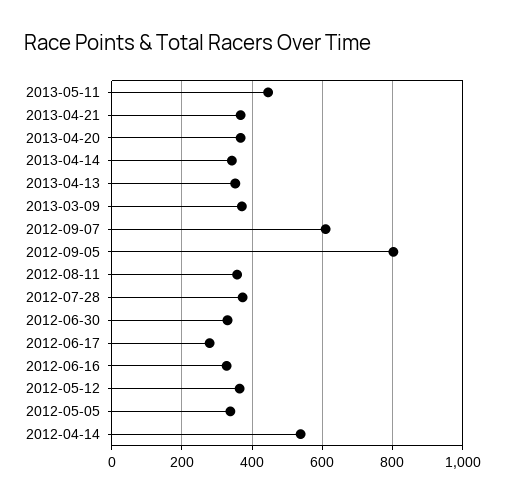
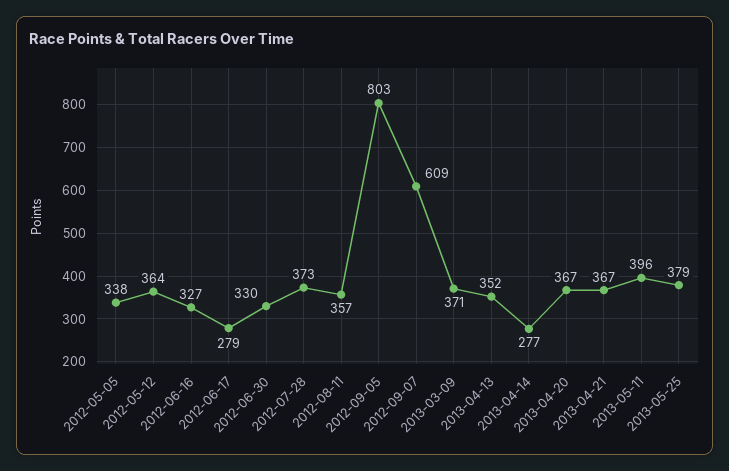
2013-05-11: 440 -> 396
2013-04-14: 340 -> 277
2012-04-14: 540 -> none
2013-05-25: none -> 379

